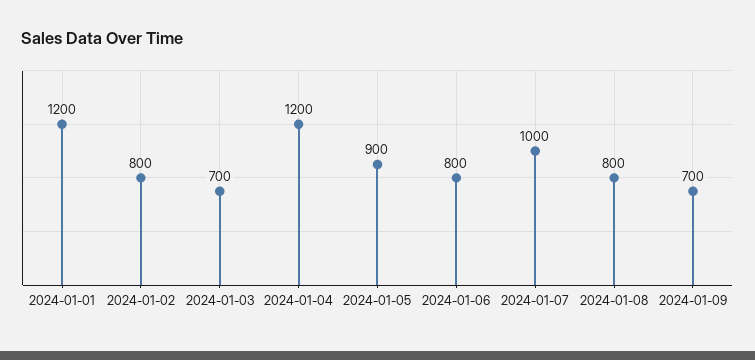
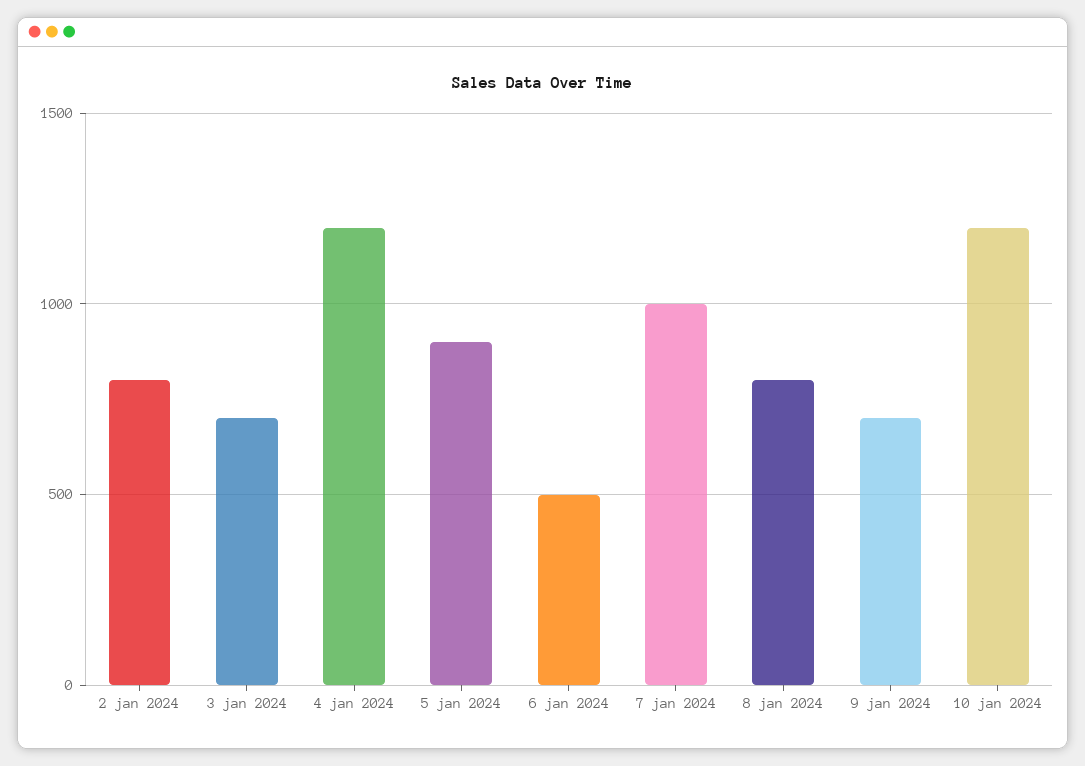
2024-01-01: 1200 -> none
2024-01-06: 800 -> 500
10 jan 2024: none -> 1200

